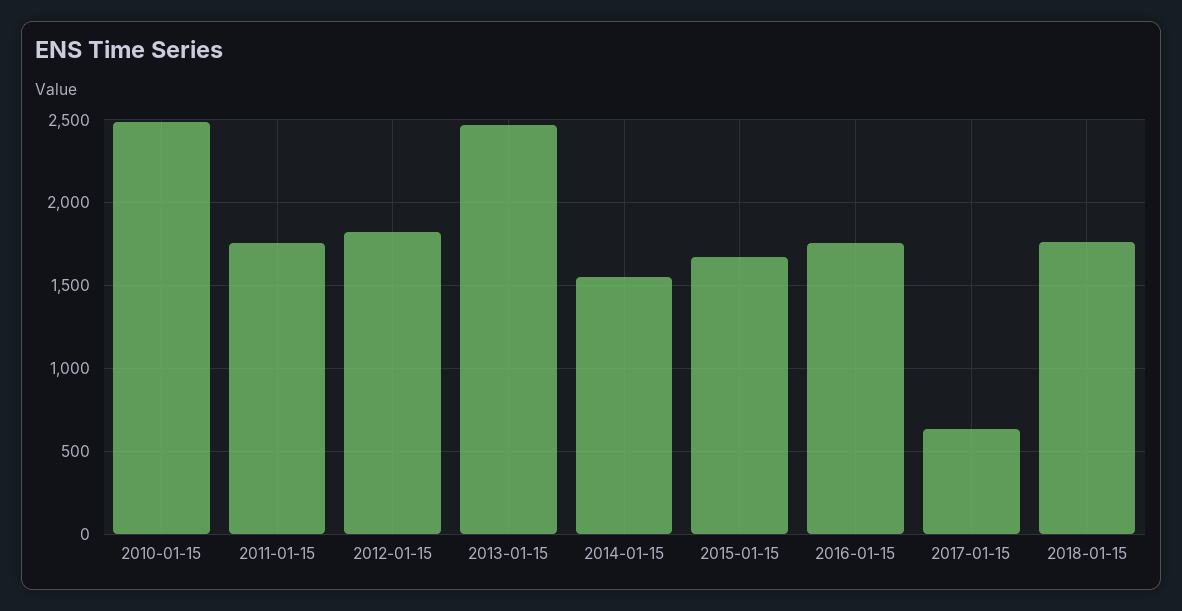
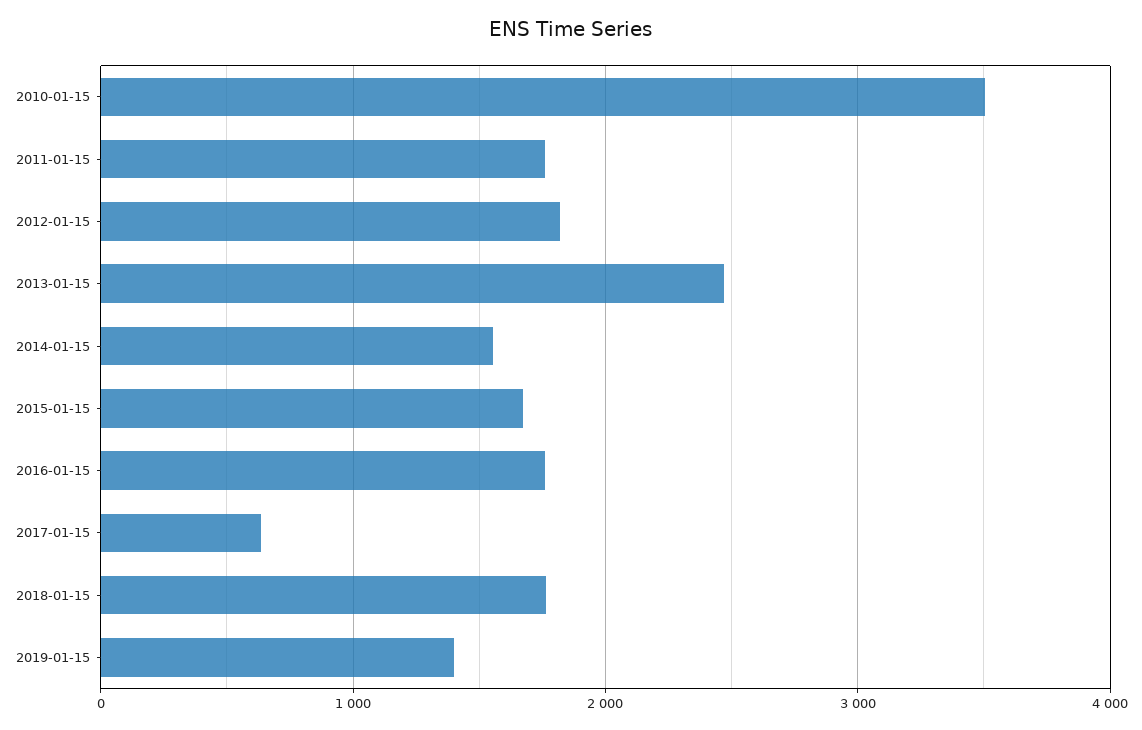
2010-01-15: 2500 -> 3500
2019-01-15: none -> 1400

